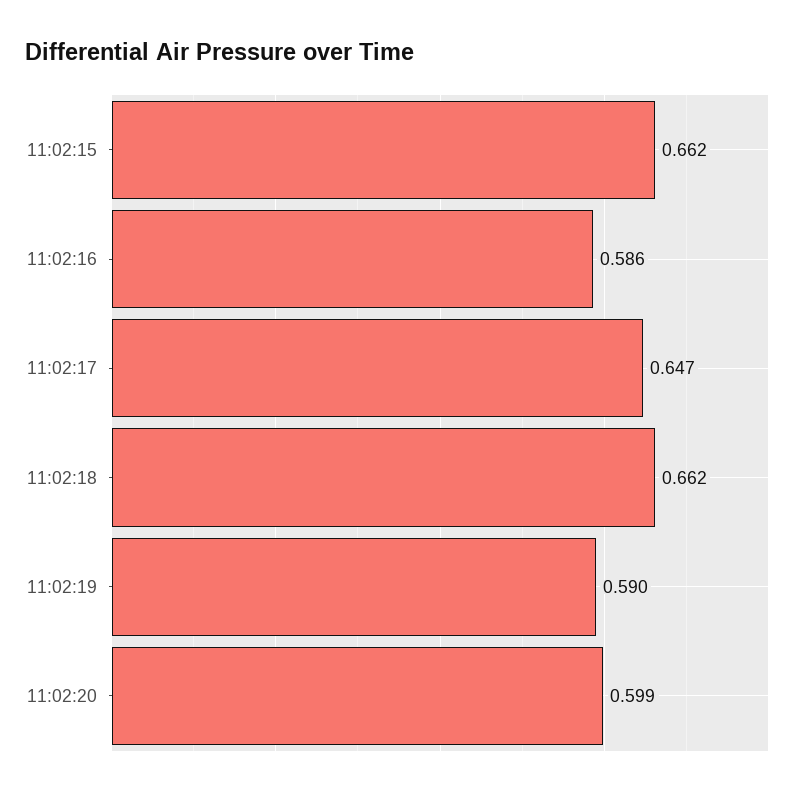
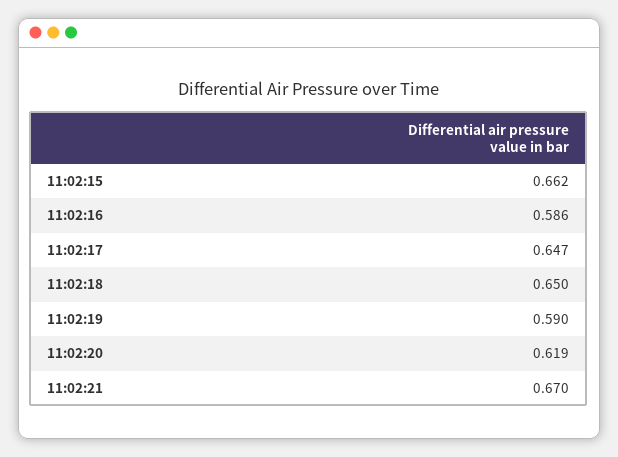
11:02:18: 0.662 -> 0.65
11:02:20: 0.599 -> 0.619
11:02:21: none -> 0.67

